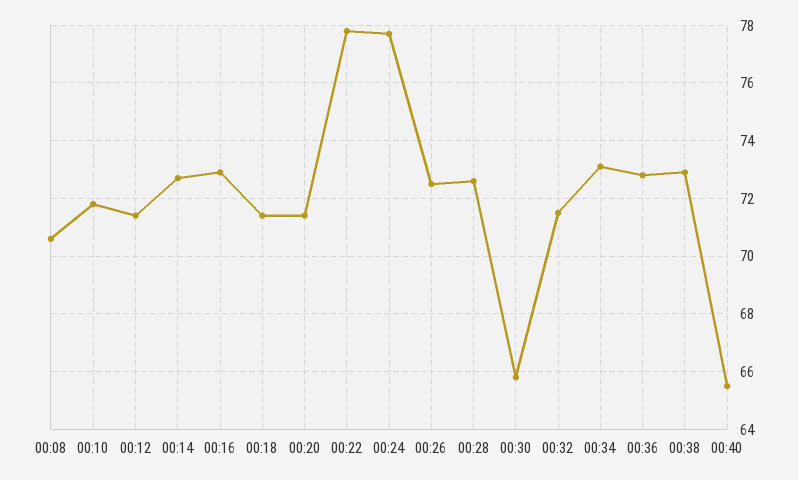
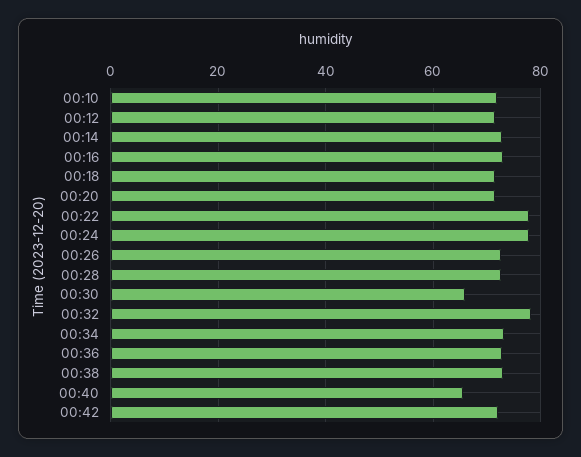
00:08: 70.5 -> none
00:32: 71.5 -> 78
00:42: none -> 72

